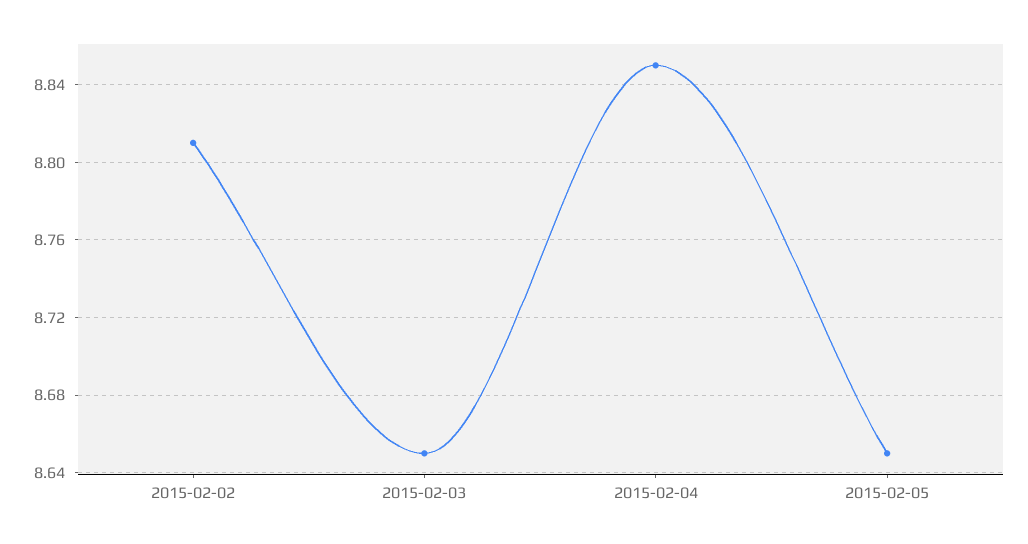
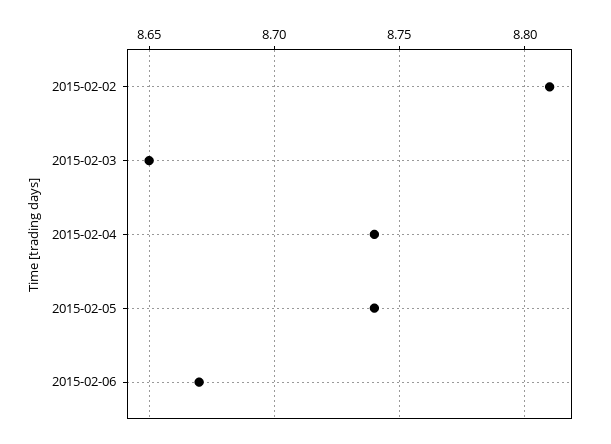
2015-02-04: 8.85 -> 8.74
2015-02-05: 8.65 -> 8.74
2015-02-06: none -> 8.67

